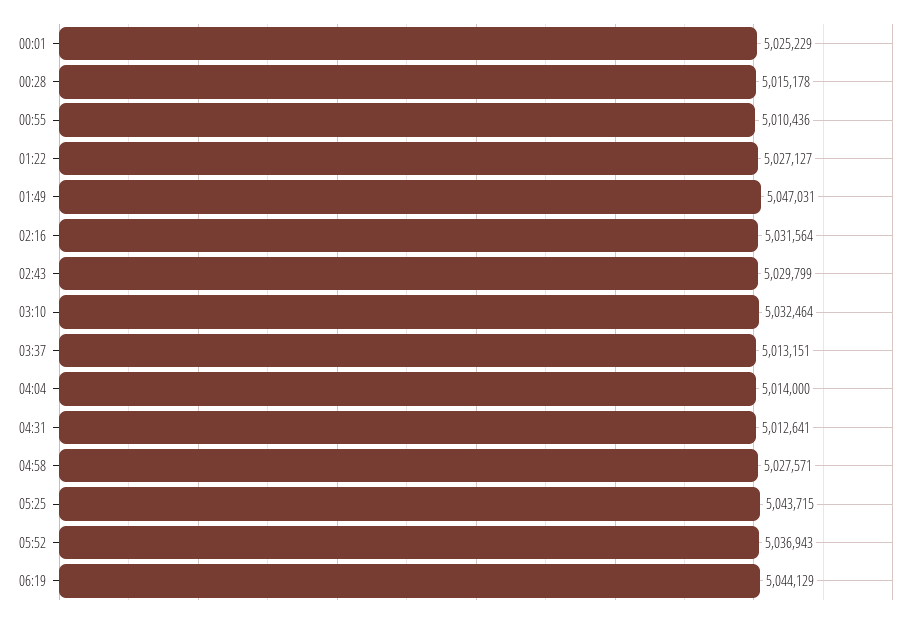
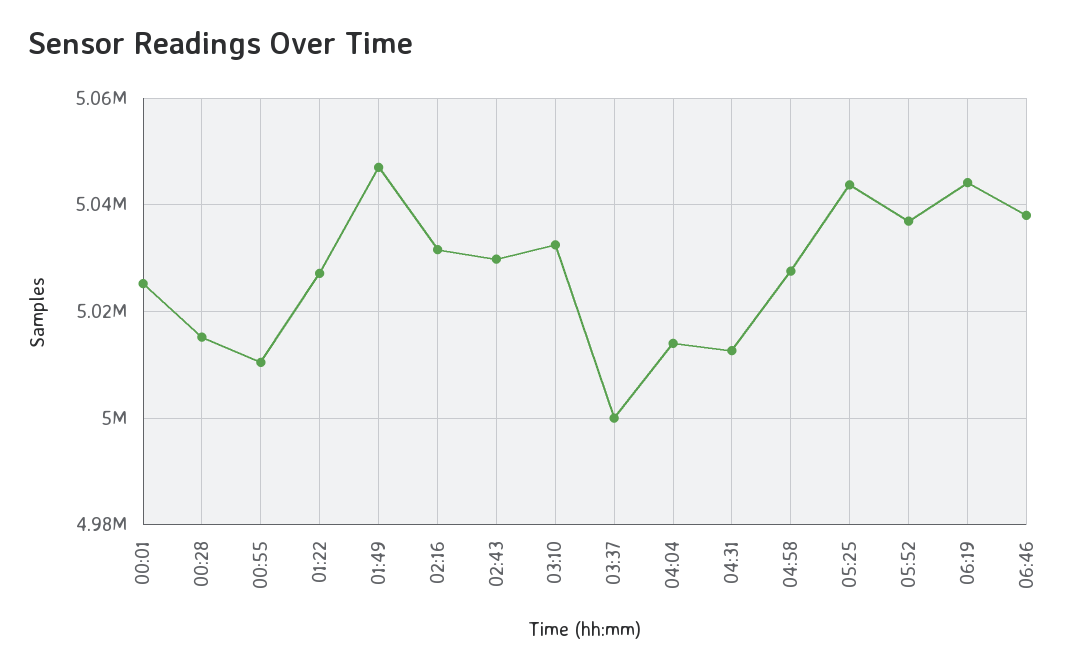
03:37: 5013151 -> 5000000
06:46: none -> 5038000

